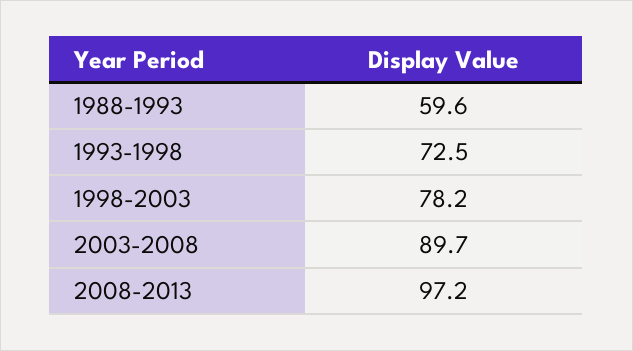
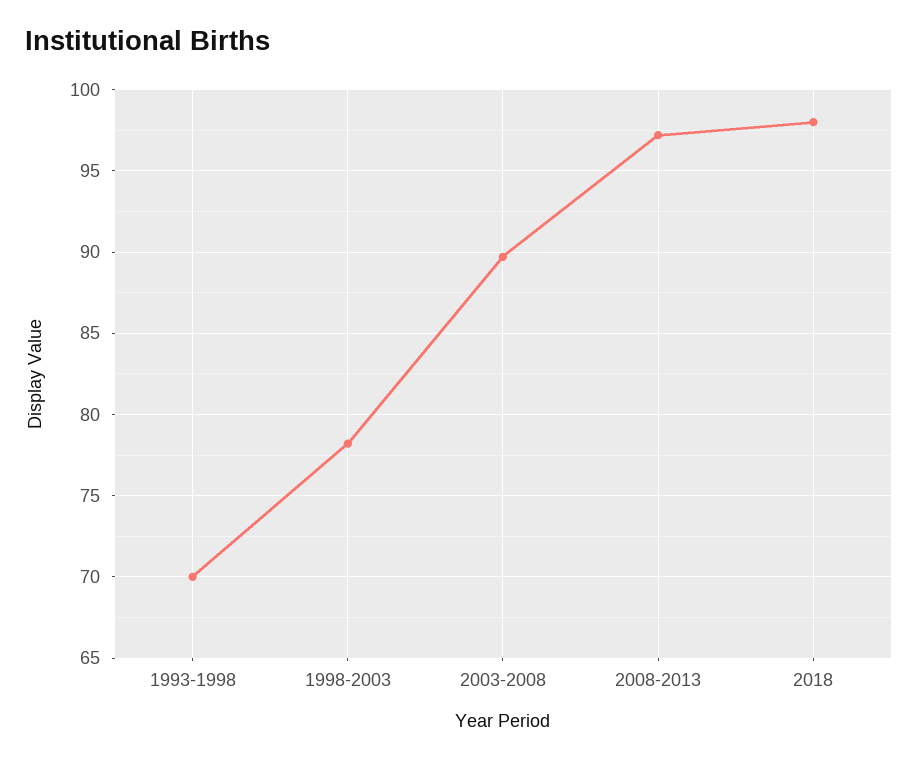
1988-1993: 59.6 -> none
1993-1998: 72.5 -> 70
2018: none -> 98

